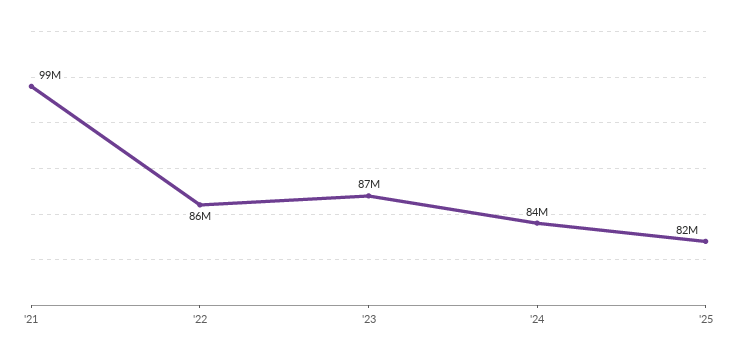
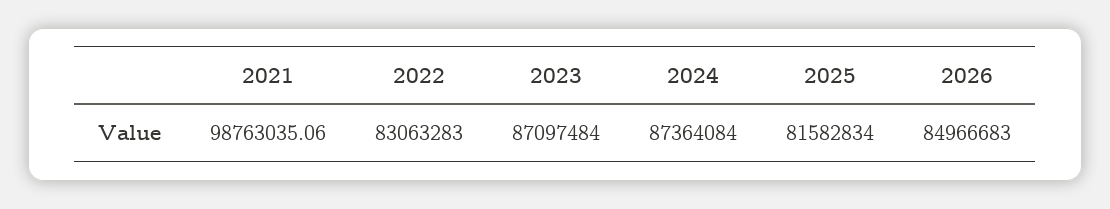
'22: 86000000 -> 83063283
'24: 84000000 -> 87364084
2026: none -> 84966683

